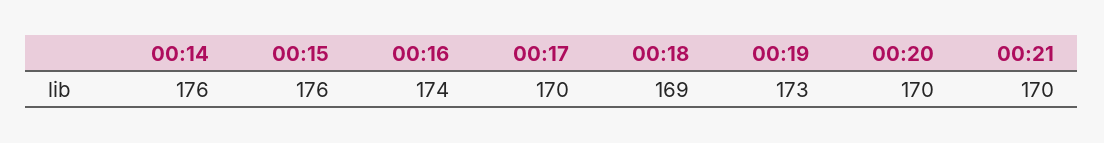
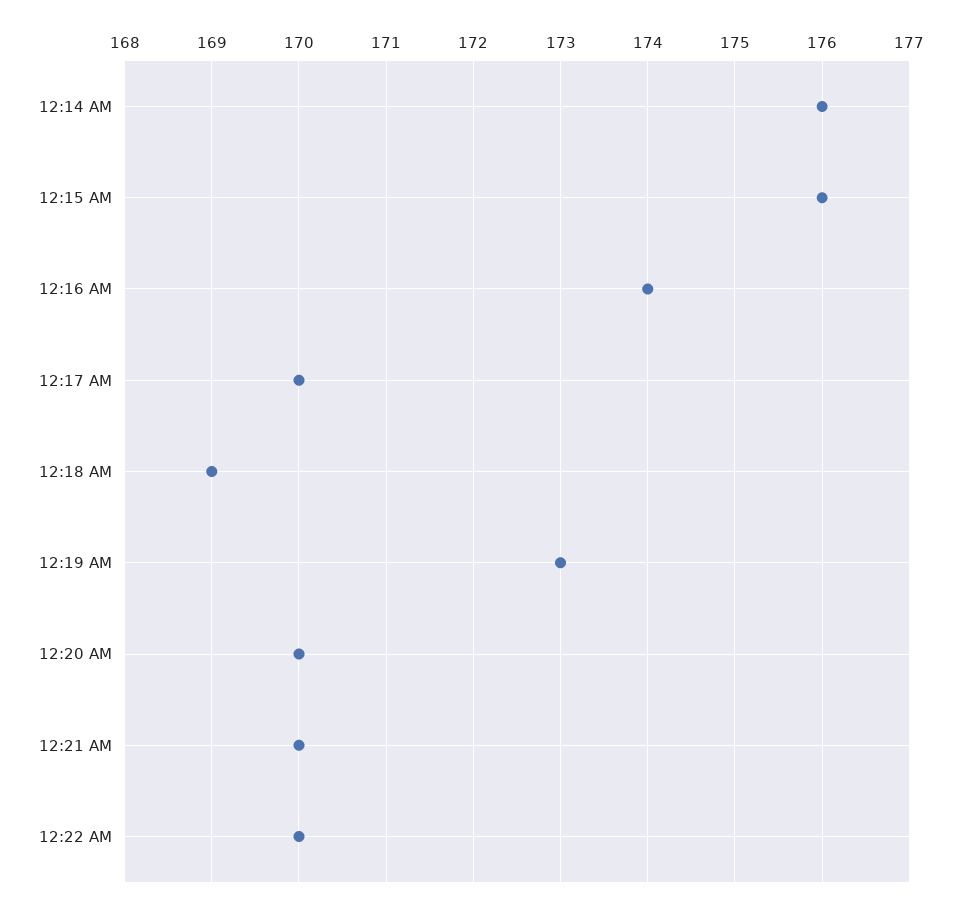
12:22 AM: none -> 170

